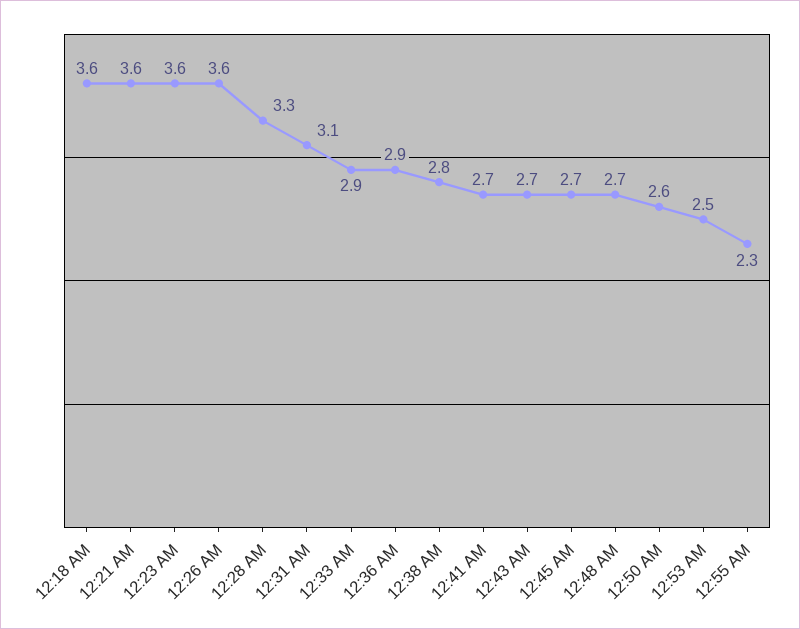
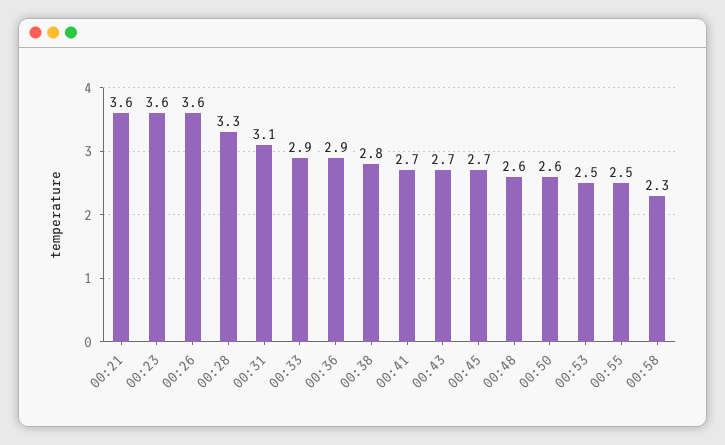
12:18 AM: 3.6 -> none
12:48 AM: 2.7 -> 2.6
12:55 AM: 2.3 -> 2.5
00:58: none -> 2.3

